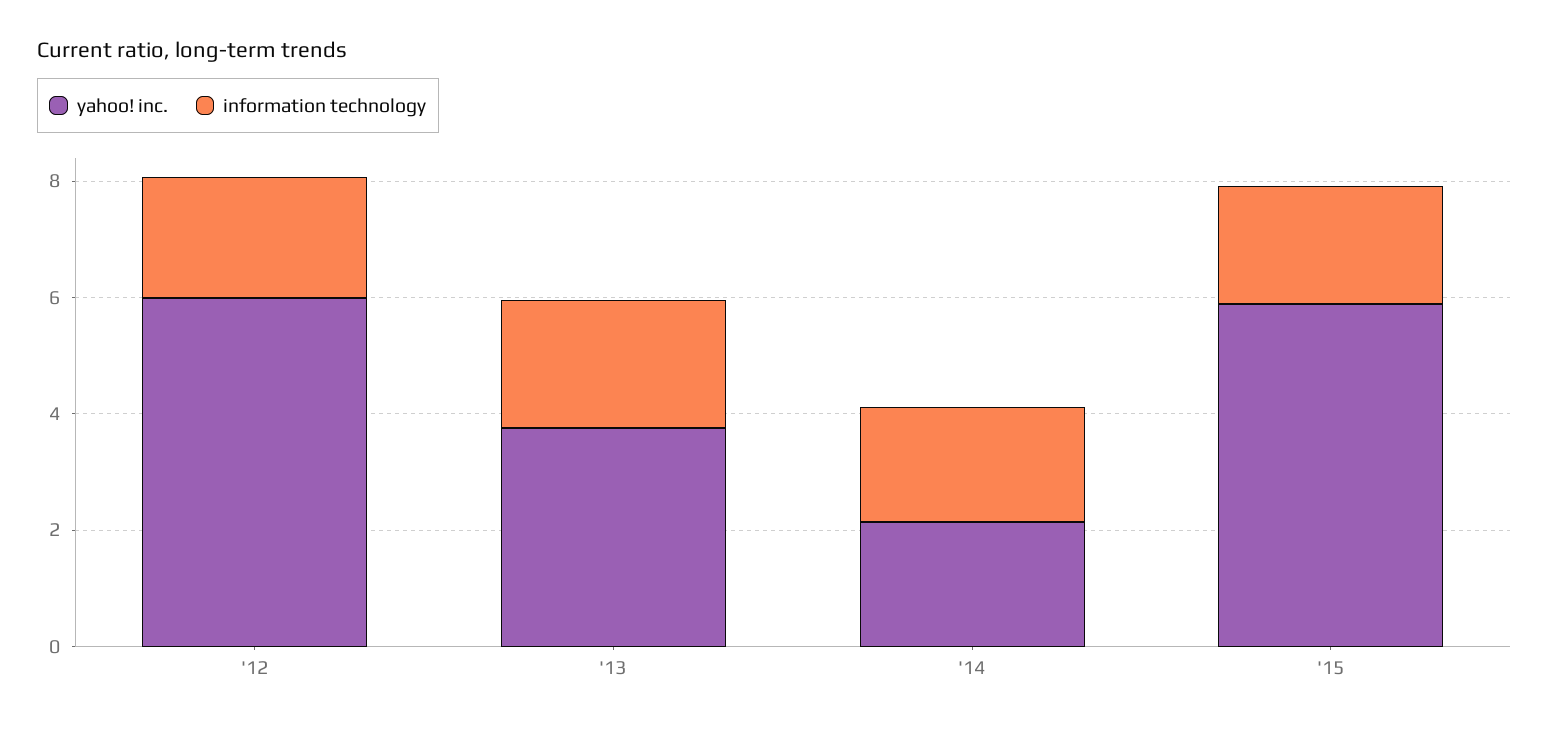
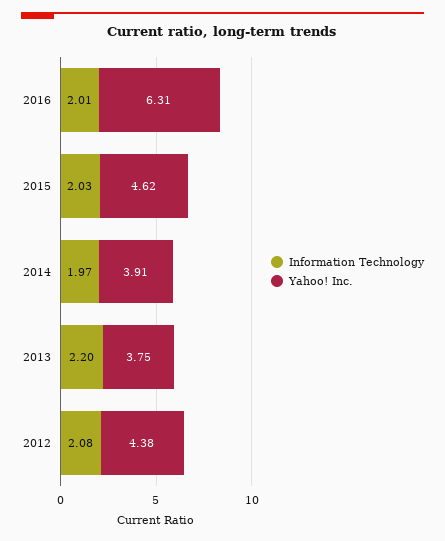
yahoo! inc., '12: 6 -> 4.38
yahoo! inc., '14: 2 -> 3.91
yahoo! inc., '15: 6 -> 4.62
information technology, 2016: none -> 2.01
yahoo! inc., 2016: none -> 6.31

